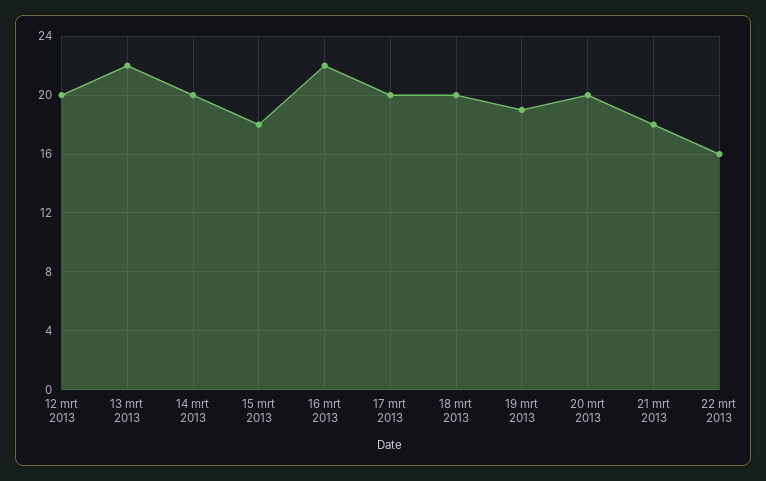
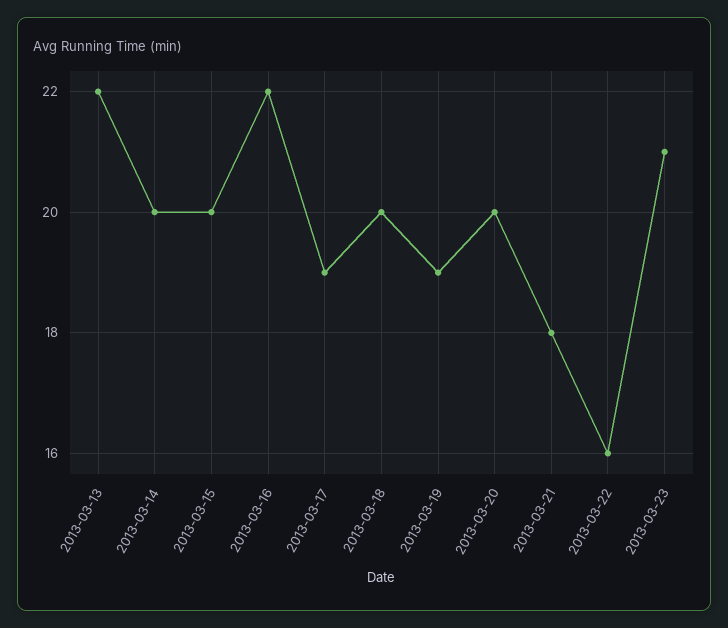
12 mrt 2013: 20 -> none
15 mrt 2013: 18 -> 20
17 mrt 2013: 20 -> 19
2013-03-23: none -> 21

